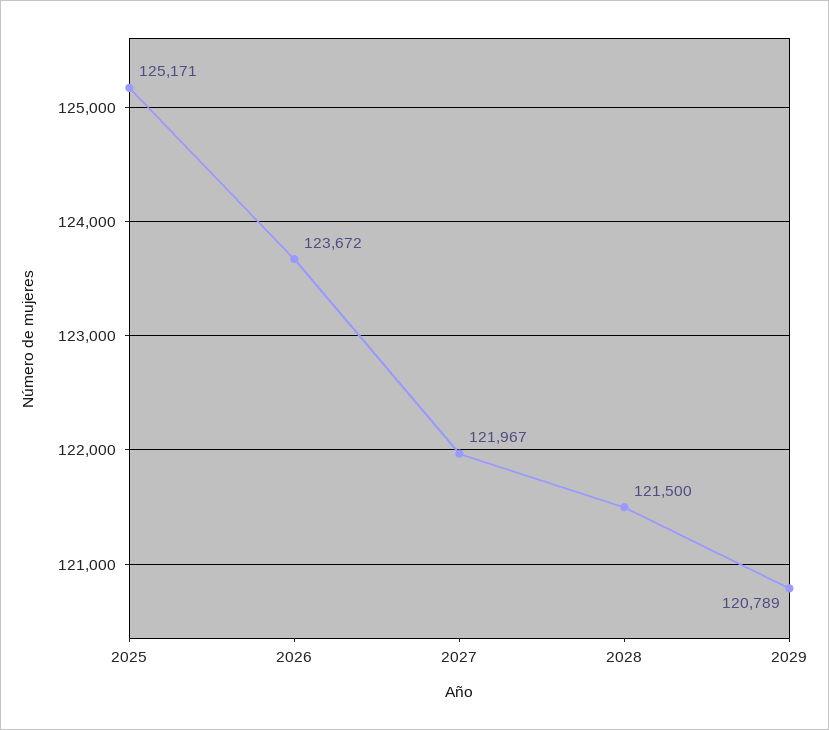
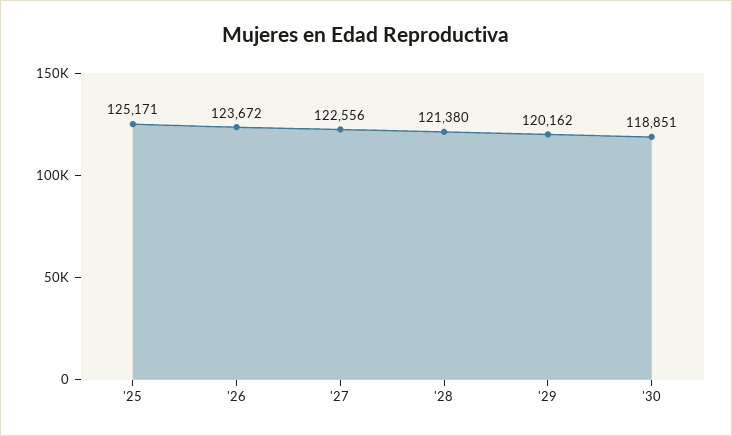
2027: 121967 -> 122556
2028: 121500 -> 121380
2029: 120789 -> 120162
'30: none -> 118851

